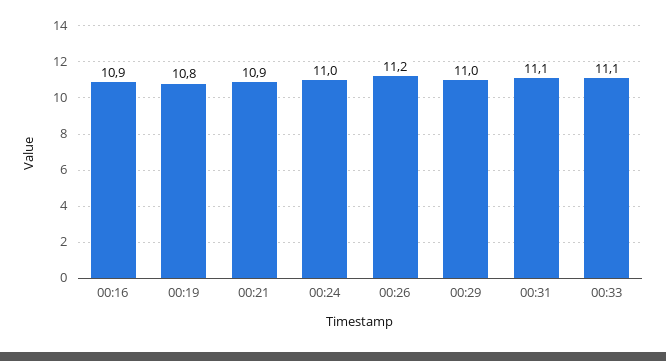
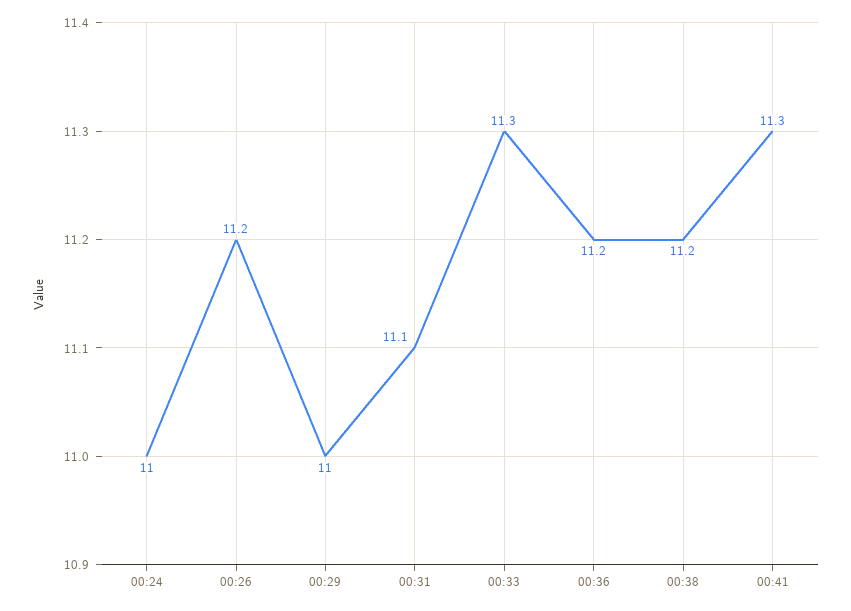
00:16: 10.9 -> none
00:19: 10.8 -> none
00:21: 10.9 -> none
00:33: 11.1 -> 11.3
00:36: none -> 11.2
00:38: none -> 11.2
00:41: none -> 11.3

